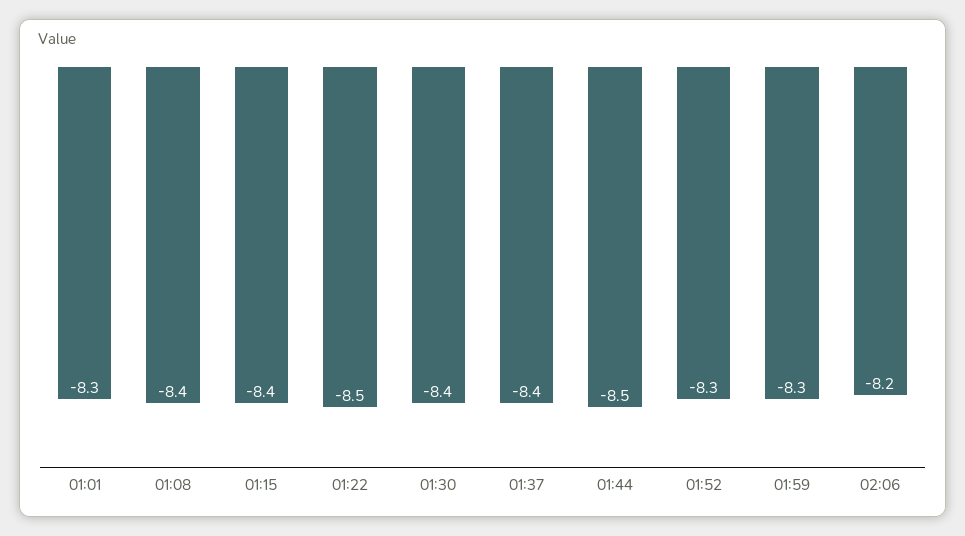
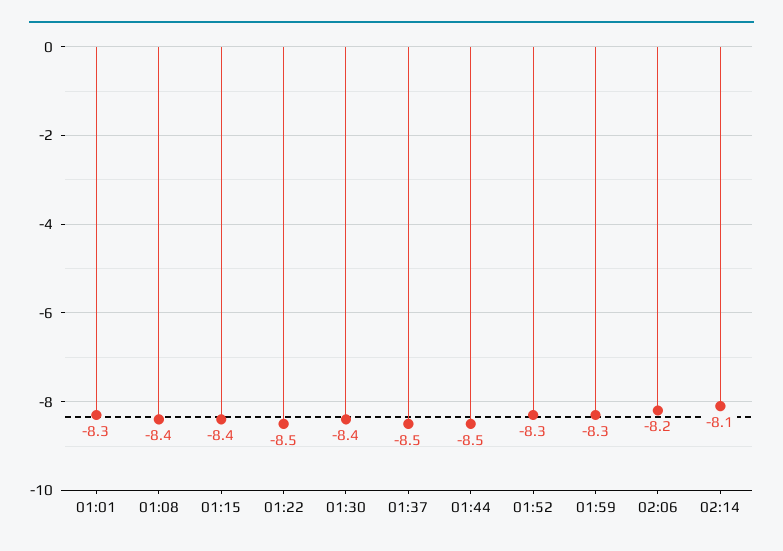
01:37: -8.4 -> -8.5
02:14: none -> -8.1

